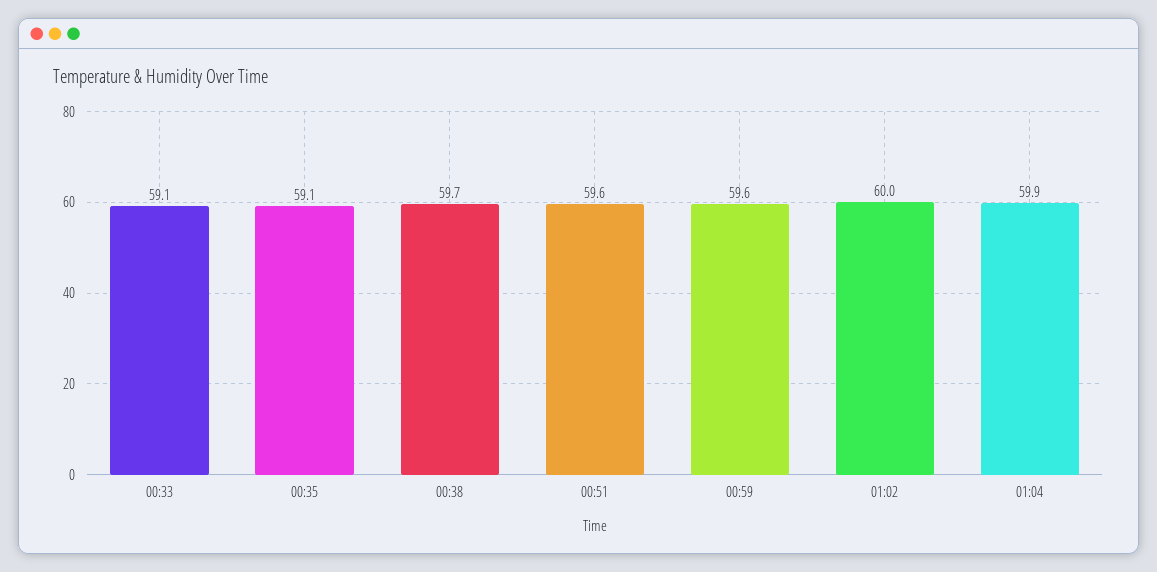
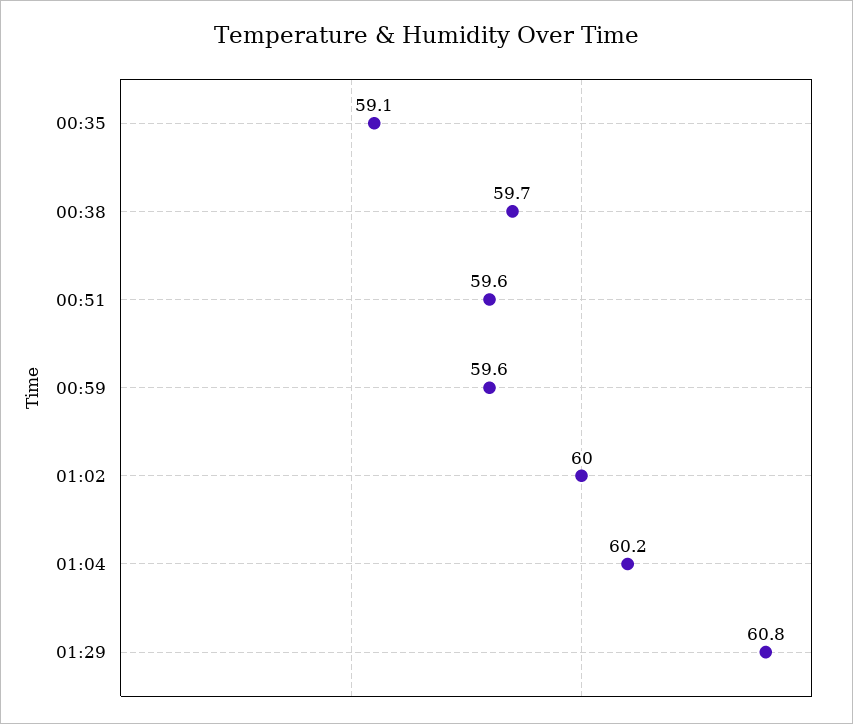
00:33: 59.1 -> none
01:04: 59.9 -> 60.2
01:29: none -> 60.8

